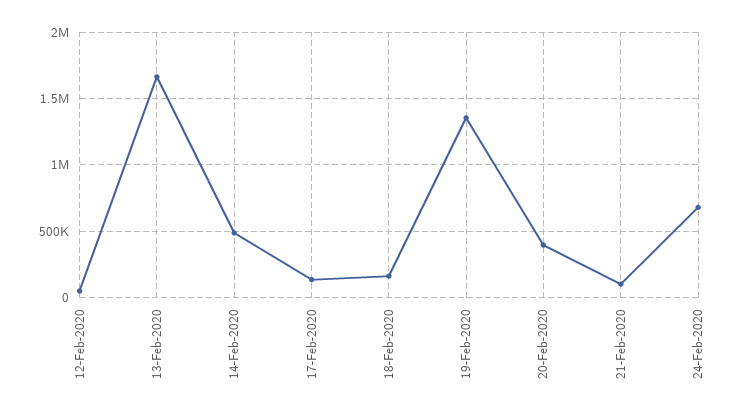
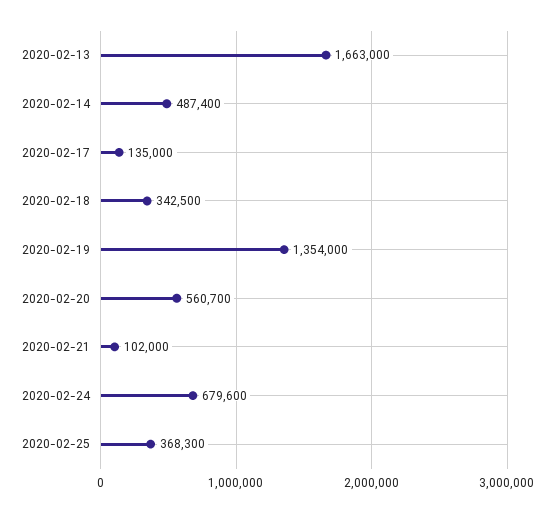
12-Feb-2020: 50000 -> none
18-Feb-2020: 150000 -> 342500
20-Feb-2020: 400000 -> 560700
2020-02-25: none -> 368300

